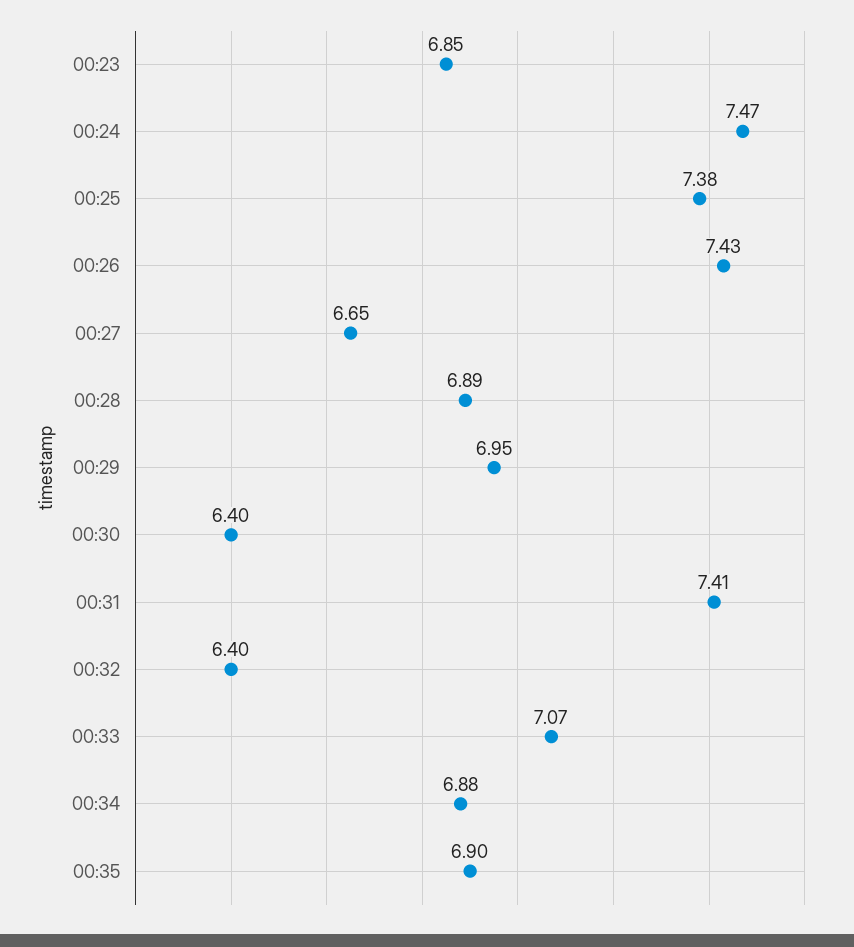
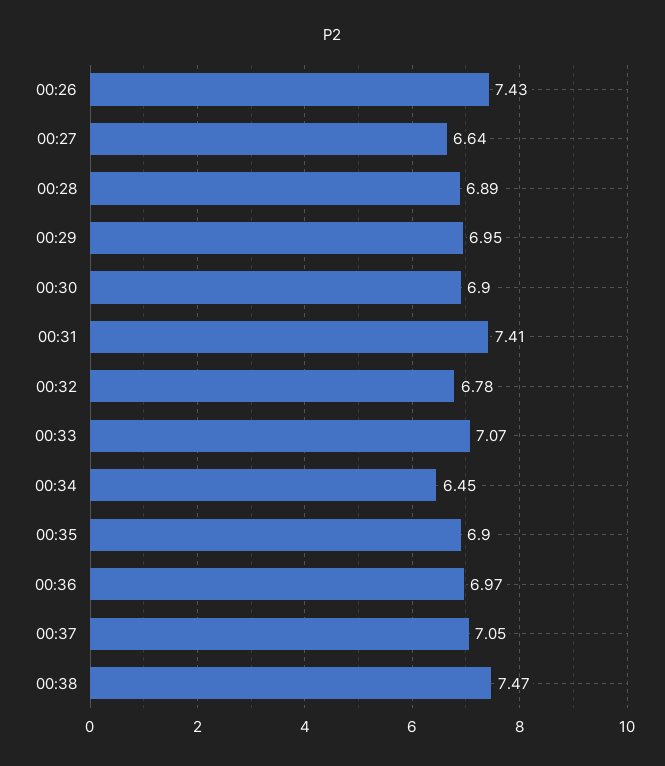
00:23: 6.85 -> none
00:24: 7.47 -> none
00:25: 7.38 -> none
00:27: 6.65 -> 6.64
00:30: 6.4 -> 6.9
00:32: 6.4 -> 6.78
00:34: 6.88 -> 6.45
00:36: none -> 6.97
00:37: none -> 7.05
00:38: none -> 7.47

